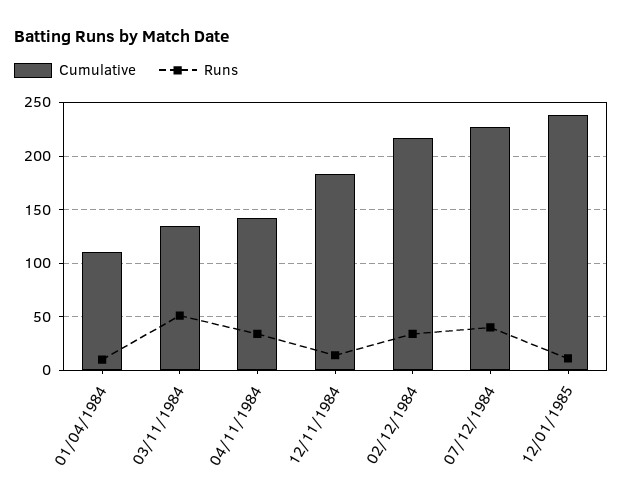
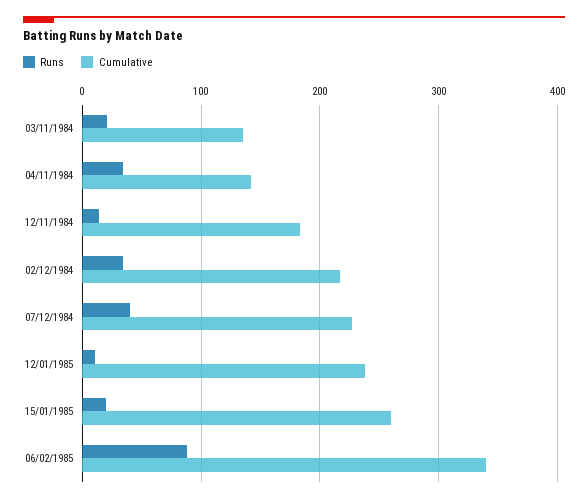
Cumulative, 01/04/1984: 110 -> none
Runs, 01/04/1984: 10 -> none
Runs, 03/11/1984: 50 -> 20
Runs, 15/01/1985: none -> 20
Cumulative, 15/01/1985: none -> 260
Runs, 06/02/1985: none -> 90
Cumulative, 06/02/1985: none -> 340

